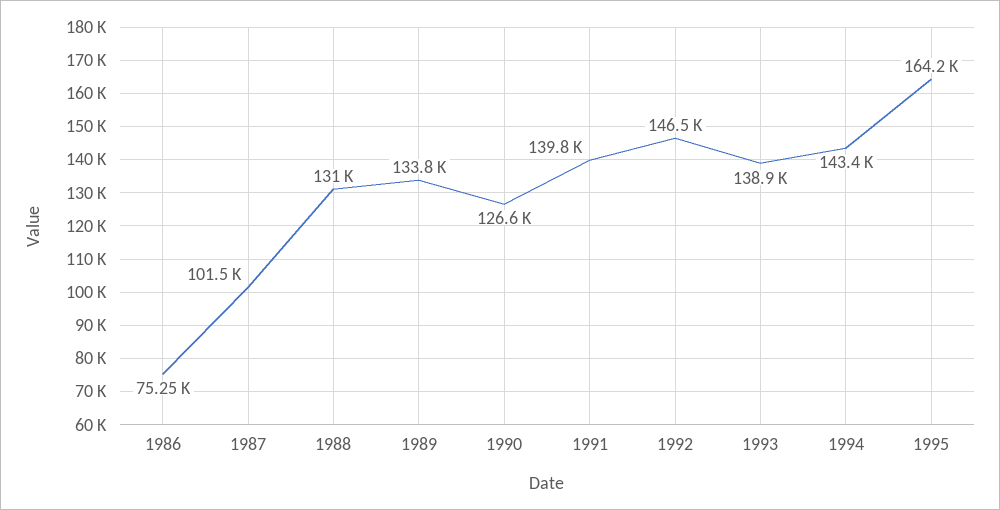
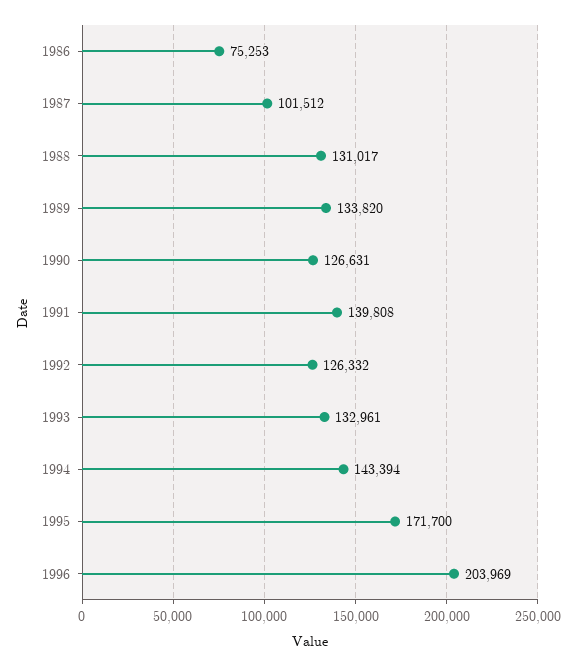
1992: 146500 -> 126332
1993: 138900 -> 132961
1995: 164200 -> 171700
1996: none -> 203969

